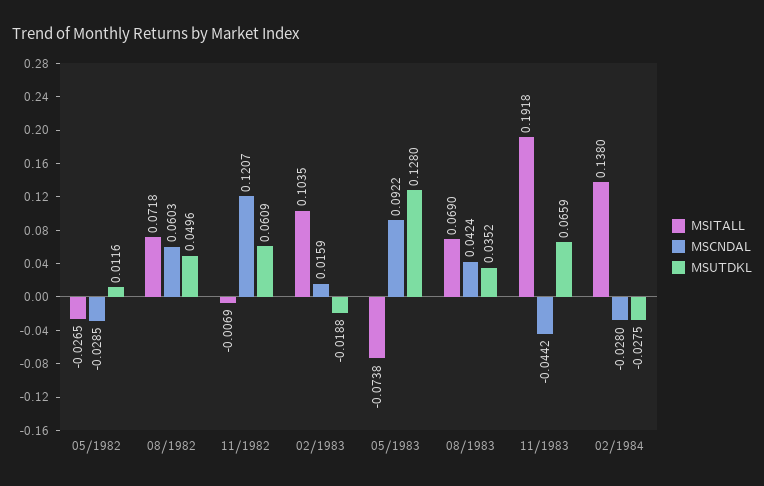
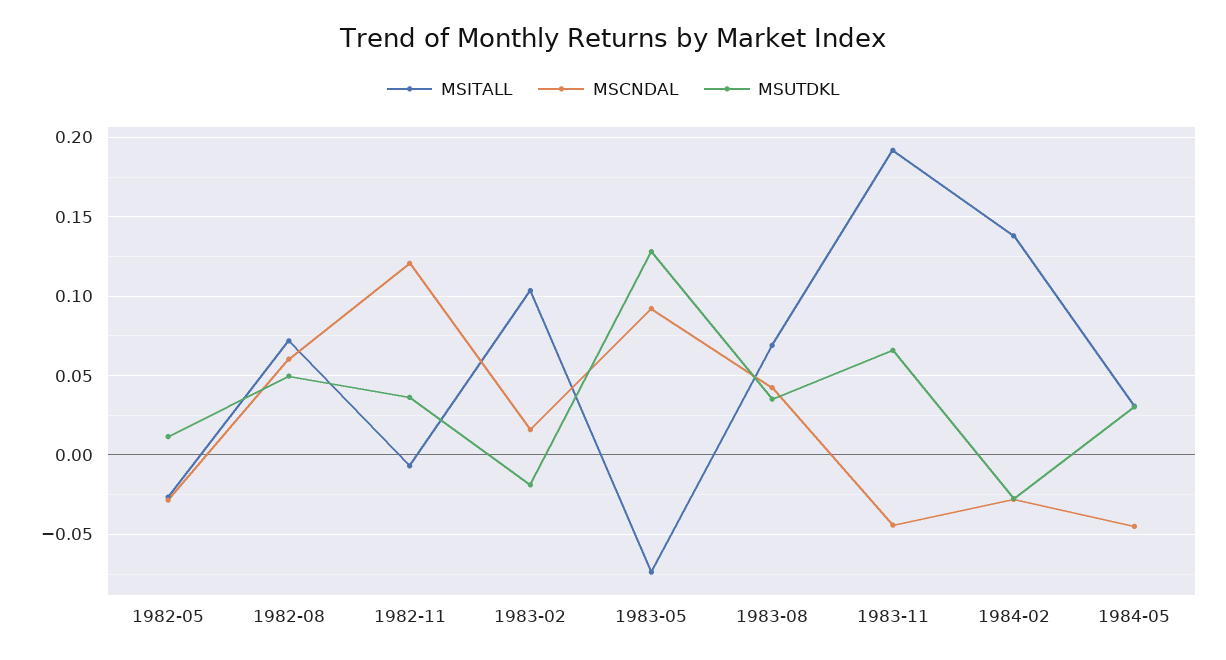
MSUTDKL, 11/1982: 0.0609 -> 0.035
MSITALL, 1984-05: none -> 0.03
MSCNDAL, 1984-05: none -> -0.045
MSUTDKL, 1984-05: none -> 0.03

